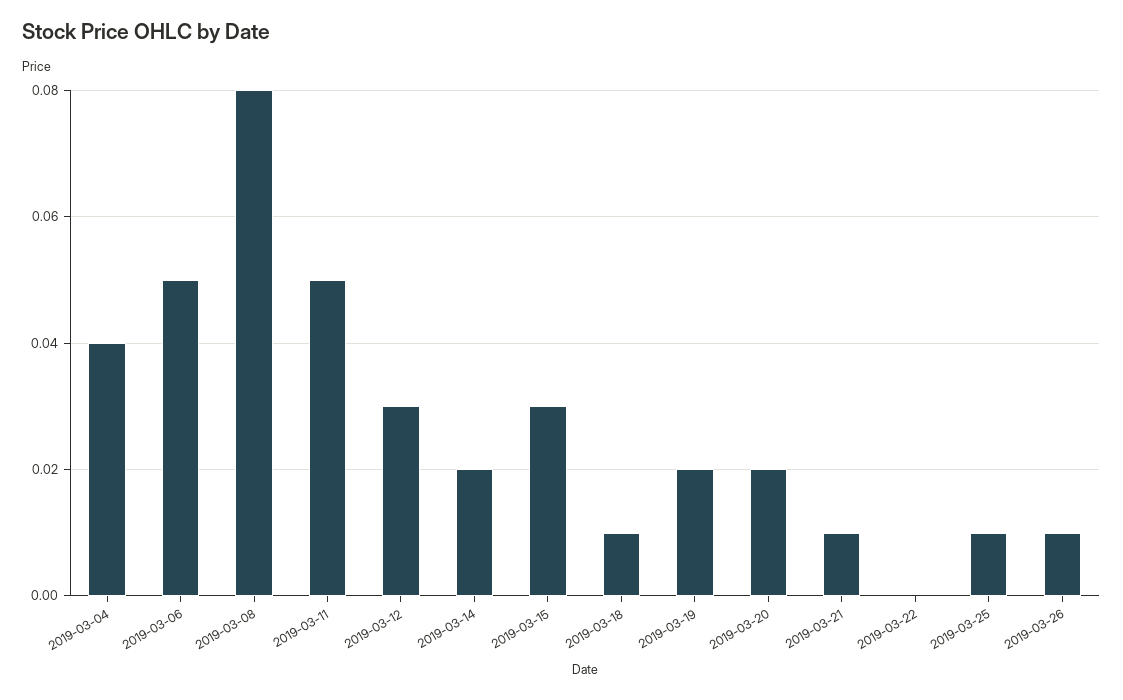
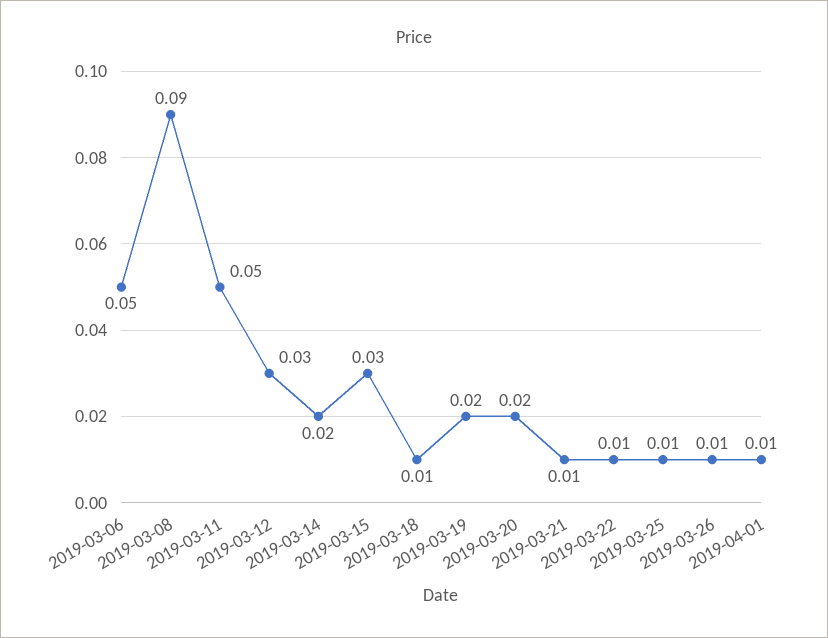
2019-03-04: 0.04 -> none
2019-03-08: 0.08 -> 0.09
2019-03-22: 0 -> 0.01
2019-04-01: none -> 0.01

